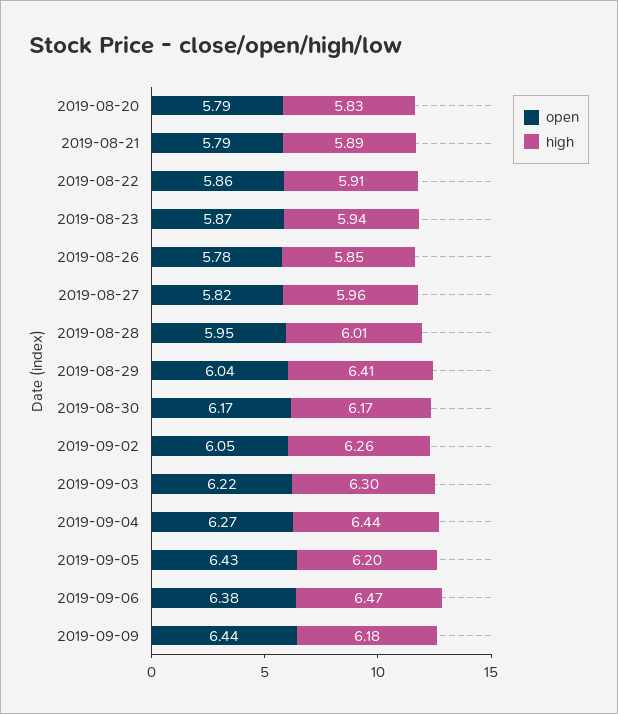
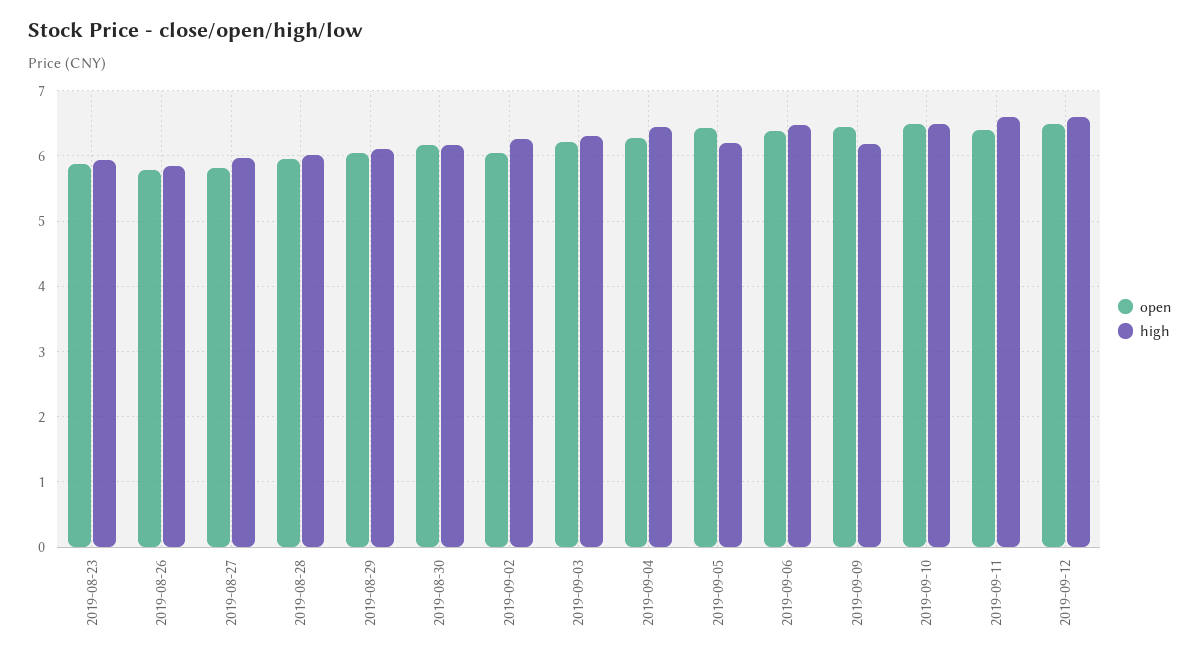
open, 2019-08-20: 5.79 -> none
high, 2019-08-20: 5.83 -> none
open, 2019-08-21: 5.79 -> none
high, 2019-08-21: 5.89 -> none
open, 2019-08-22: 5.86 -> none
high, 2019-08-22: 5.91 -> none
high, 2019-08-29: 6.41 -> 6.1
open, 2019-09-10: none -> 6.5
high, 2019-09-10: none -> 6.5
open, 2019-09-11: none -> 6.4
high, 2019-09-11: none -> 6.6
open, 2019-09-12: none -> 6.5
high, 2019-09-12: none -> 6.6

